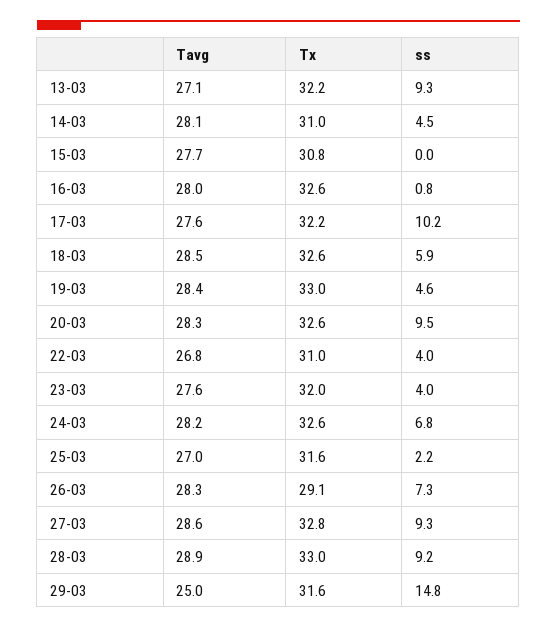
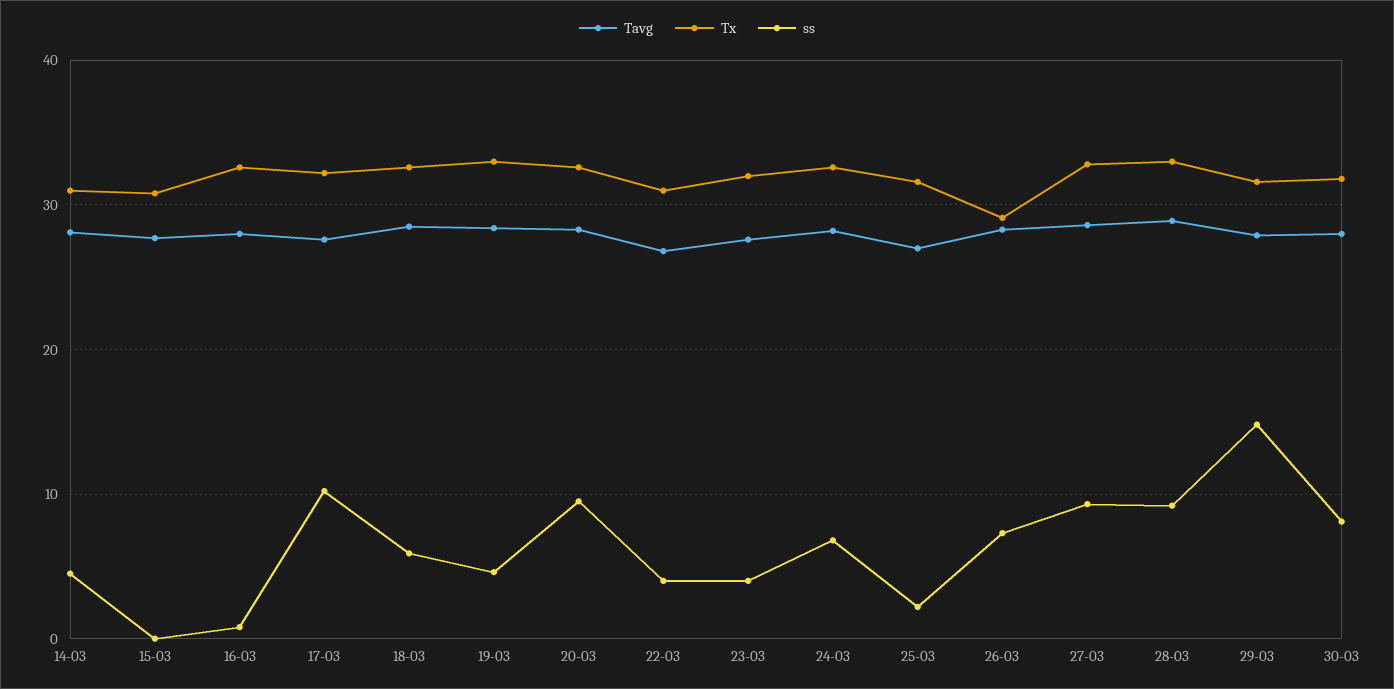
Tavg, 13-03: 27.1 -> none
Tx, 13-03: 32.2 -> none
ss, 13-03: 9.3 -> none
Tavg, 29-03: 25 -> 28
Tavg, 30-03: none -> 28
Tx, 30-03: none -> 32
ss, 30-03: none -> 8

